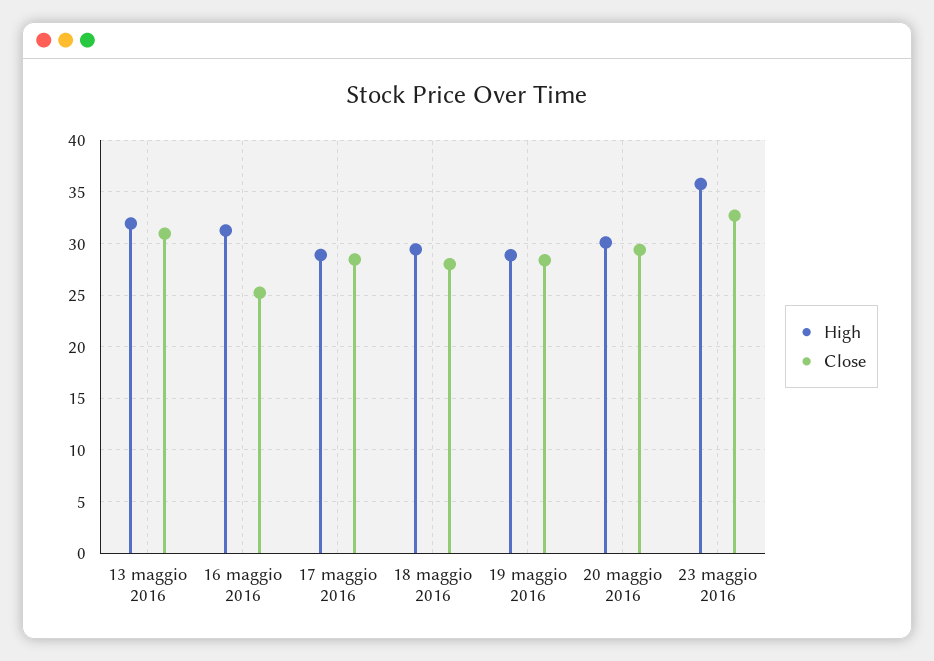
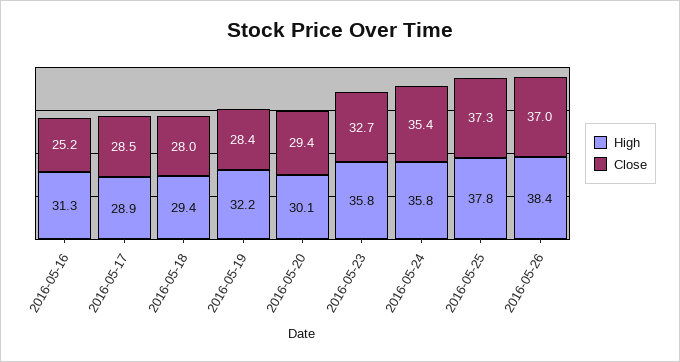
High, 13 maggio 2016: 32 -> none
Close, 13 maggio 2016: 31 -> none
High, 19 maggio 2016: 29 -> 32.2
High, 2016-05-24: none -> 35.8
Close, 2016-05-24: none -> 35.4
High, 2016-05-25: none -> 37.8
Close, 2016-05-25: none -> 37.3
High, 2016-05-26: none -> 38.4
Close, 2016-05-26: none -> 37

